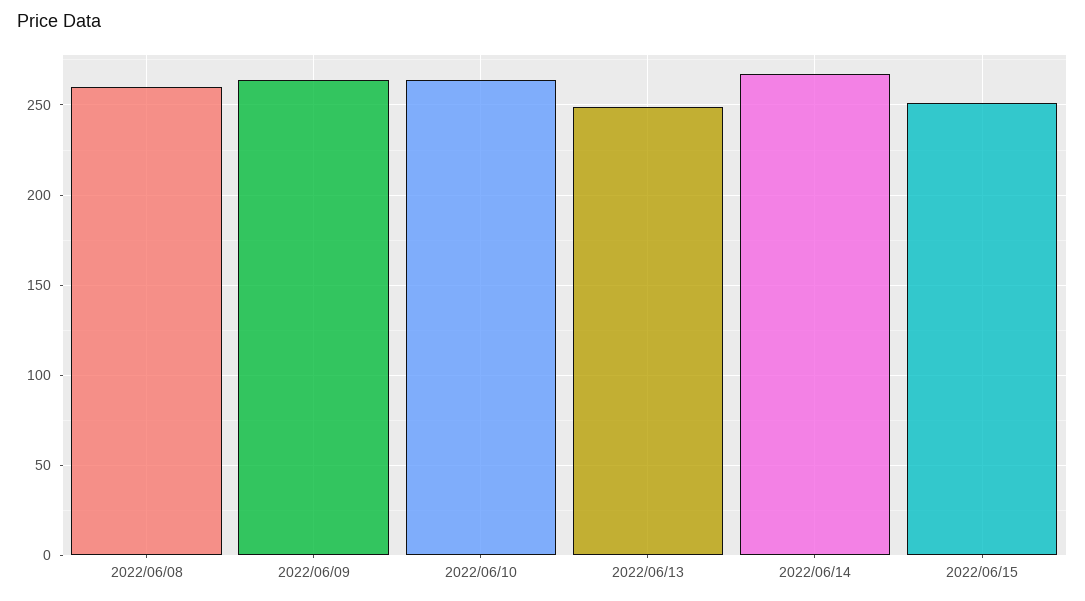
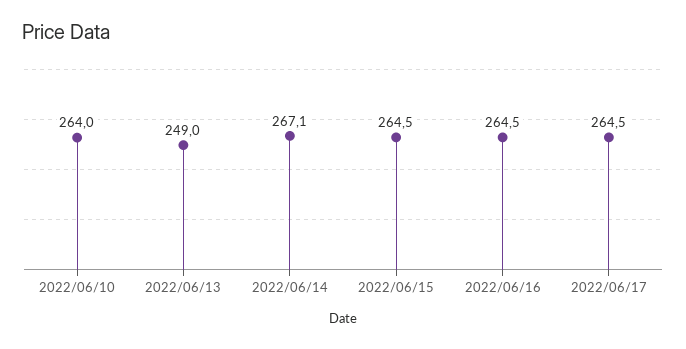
2022/06/08: 260 -> none
2022/06/09: 265 -> none
2022/06/15: 250 -> 264.5
2022/06/16: none -> 264.5
2022/06/17: none -> 264.5

